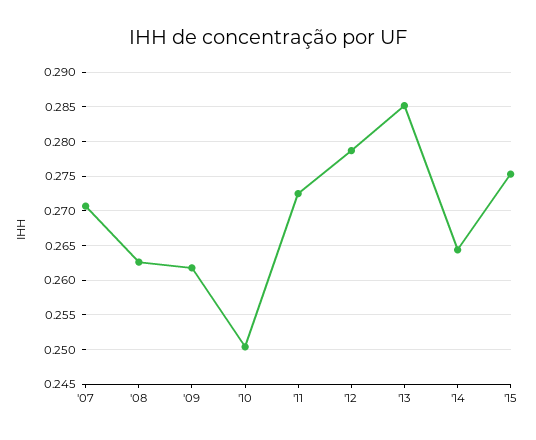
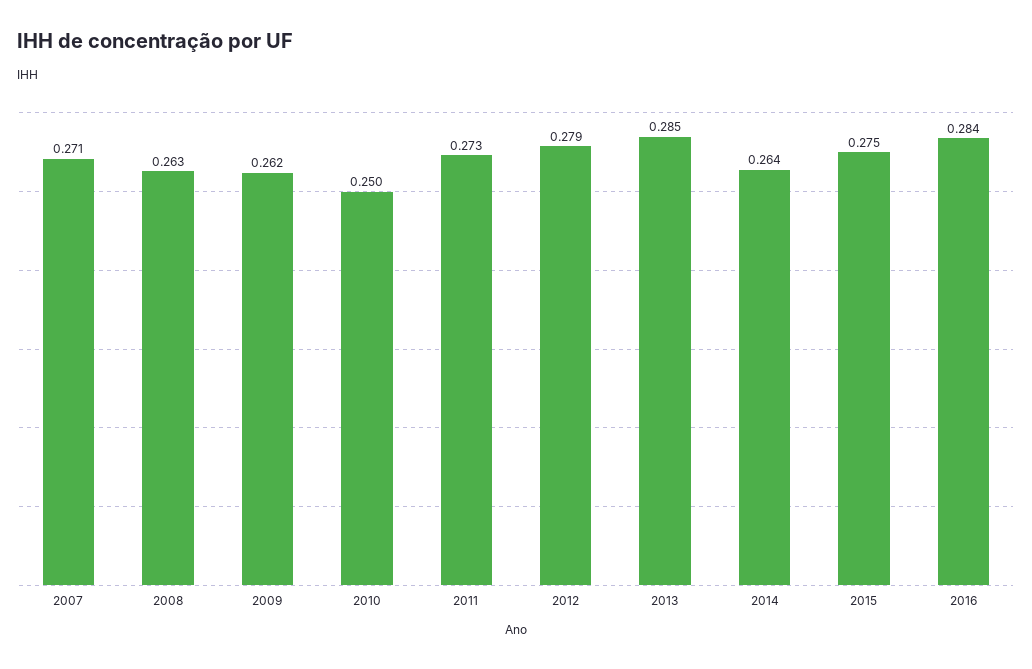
2016: none -> 0.284

